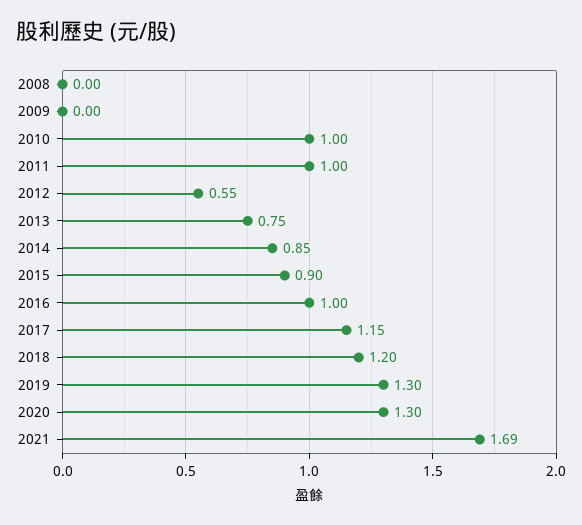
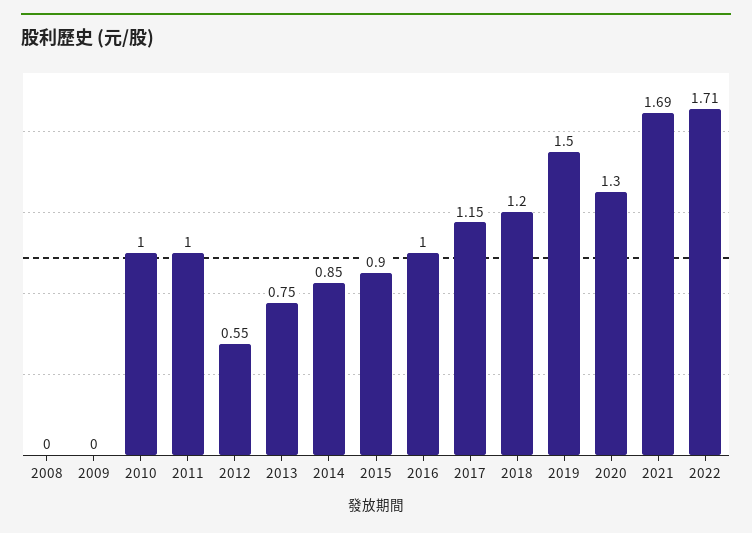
2019: 1.3 -> 1.5
2022: none -> 1.71

